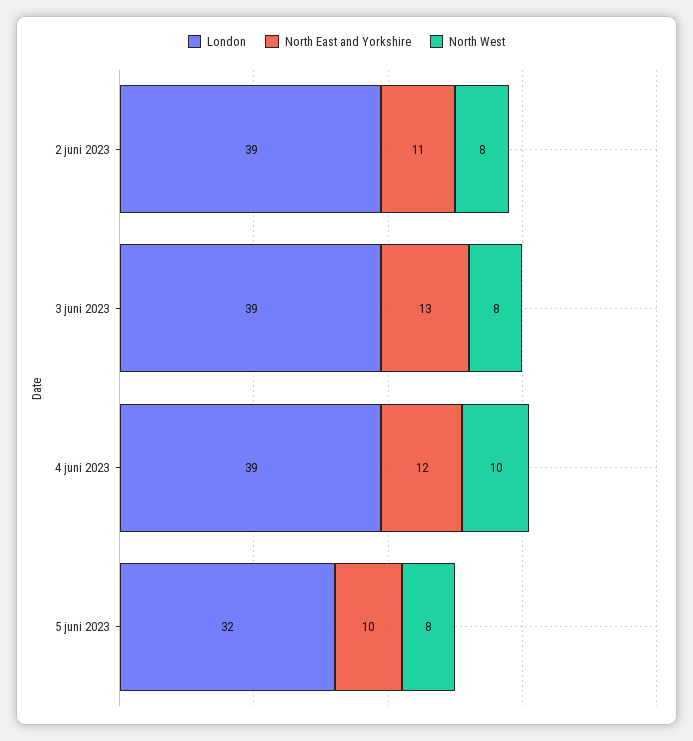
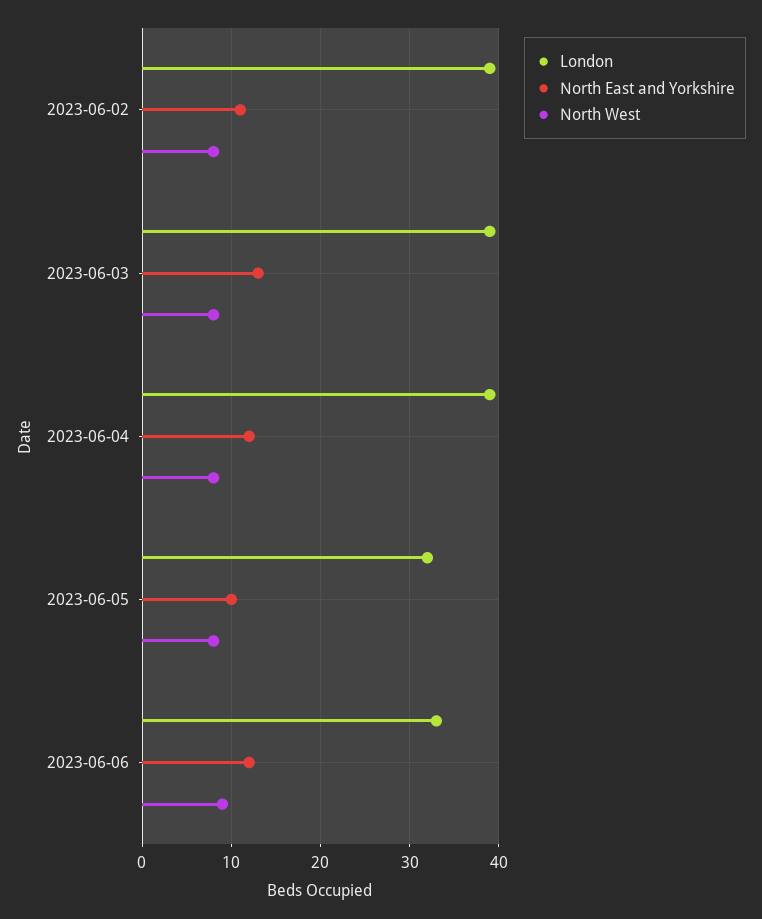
North West, 4 juni 2023: 10 -> 8
London, 2023-06-06: none -> 33
North East and Yorkshire, 2023-06-06: none -> 12
North West, 2023-06-06: none -> 9

